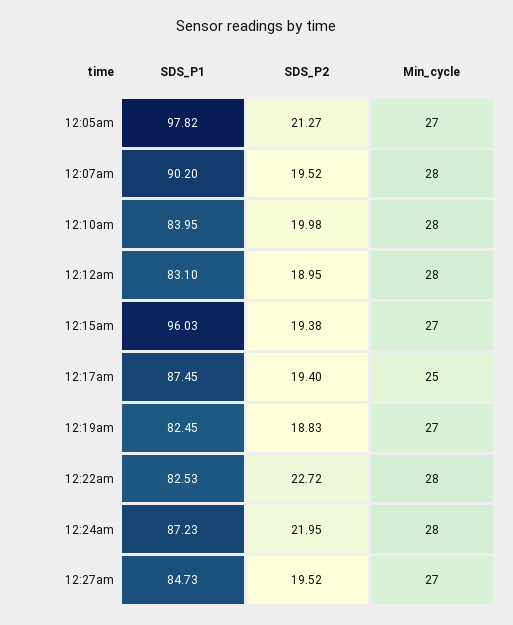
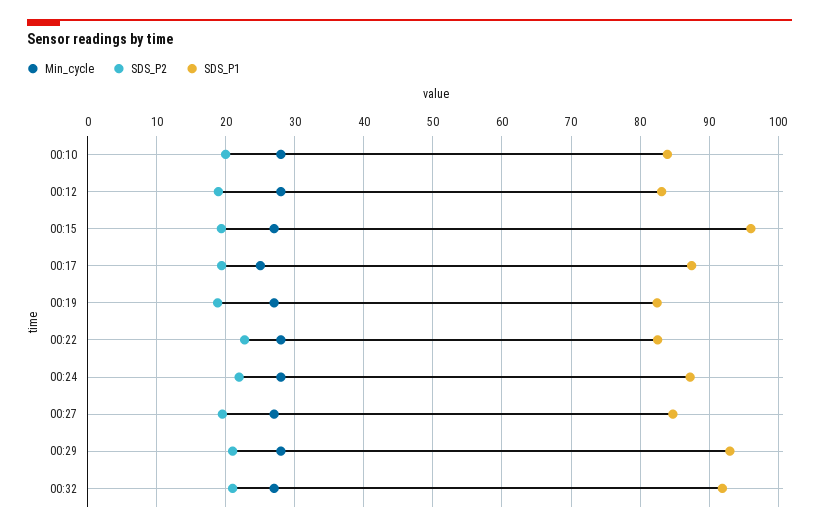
SDS_P1, 12:05am: 97.82 -> none
SDS_P2, 12:05am: 21.27 -> none
Min_cycle, 12:05am: 27 -> none
SDS_P1, 12:07am: 90.2 -> none
SDS_P2, 12:07am: 19.52 -> none
Min_cycle, 12:07am: 28 -> none
Min_cycle, 00:29: none -> 28
SDS_P2, 00:29: none -> 21
SDS_P1, 00:29: none -> 93
Min_cycle, 00:32: none -> 27
SDS_P2, 00:32: none -> 21
SDS_P1, 00:32: none -> 92

